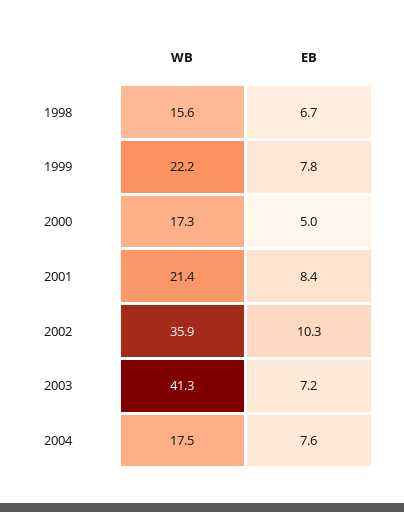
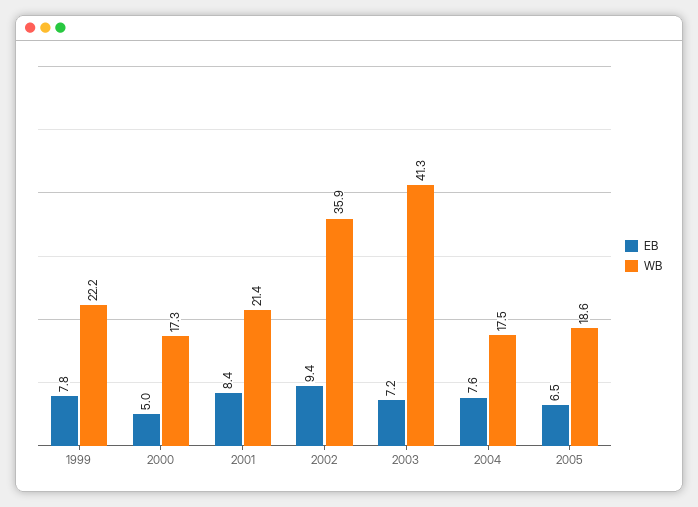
WB, 1998: 15.6 -> none
EB, 1998: 6.7 -> none
EB, 2002: 10.3 -> 9.4
EB, 2005: none -> 6.5
WB, 2005: none -> 18.6

